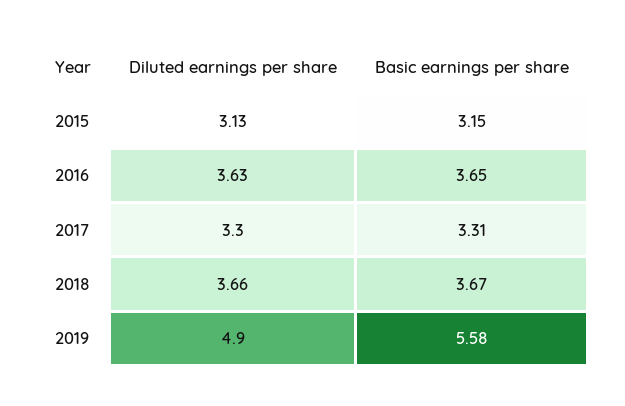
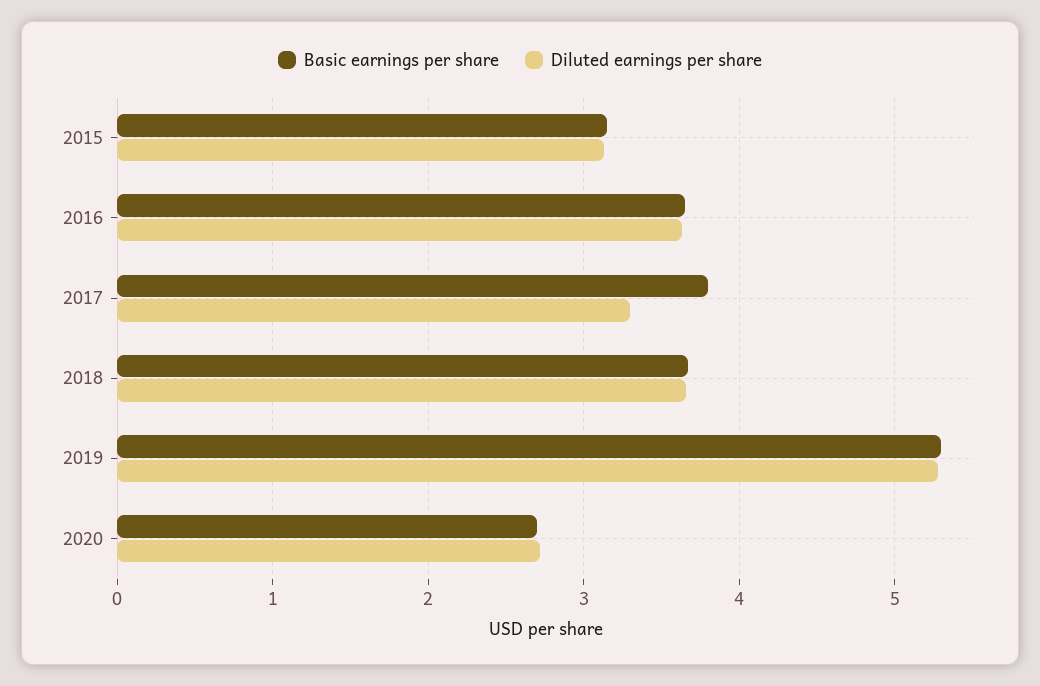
Basic earnings per share, 2017: 3.31 -> 3.8
Diluted earnings per share, 2019: 4.9 -> 5.3
Basic earnings per share, 2019: 5.58 -> 5.3
Basic earnings per share, 2020: none -> 2.7
Diluted earnings per share, 2020: none -> 2.7

